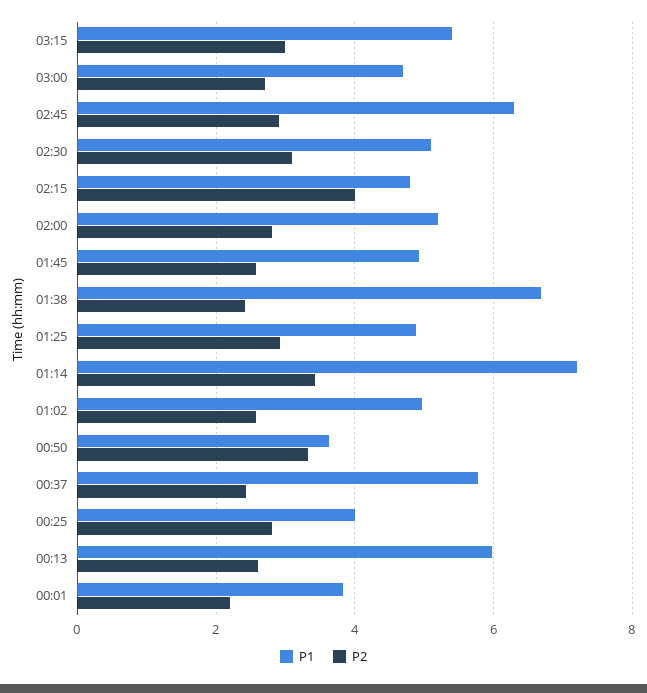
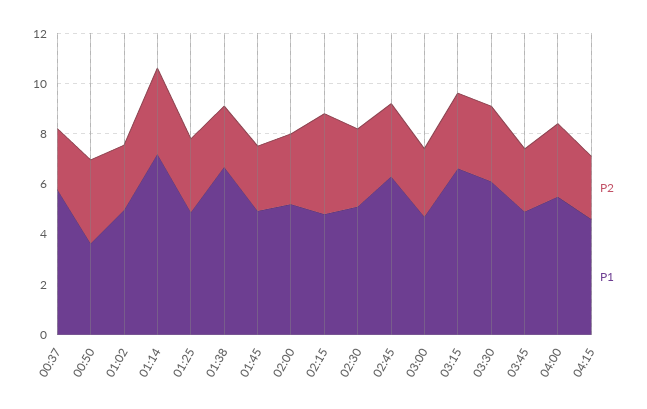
P1, 03:15: 5.4 -> 6.5
P1, 00:25: 4 -> none
P2, 00:25: 2.8 -> none
P1, 00:13: 6 -> none
P2, 00:13: 2.6 -> none
P1, 00:01: 3.8 -> none
P2, 00:01: 2.2 -> none
P2, 03:30: none -> 3
P1, 03:30: none -> 6
P2, 03:45: none -> 2.5
P1, 03:45: none -> 5
P2, 04:00: none -> 3
P1, 04:00: none -> 5.5
P2, 04:15: none -> 2.5
P1, 04:15: none -> 4.5

